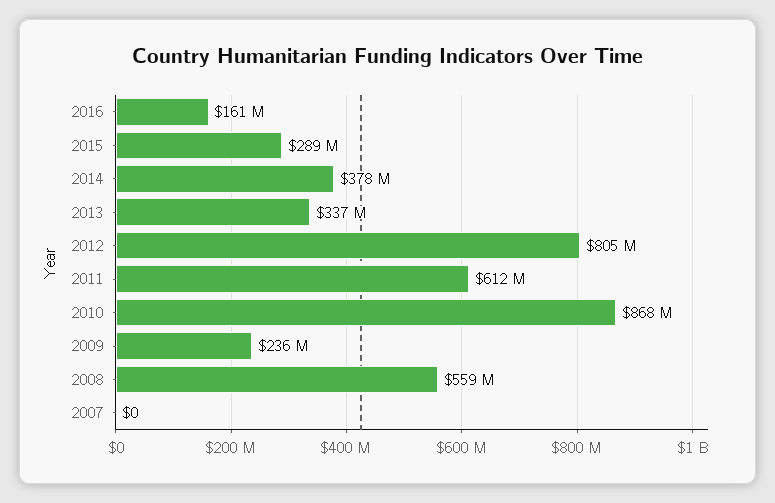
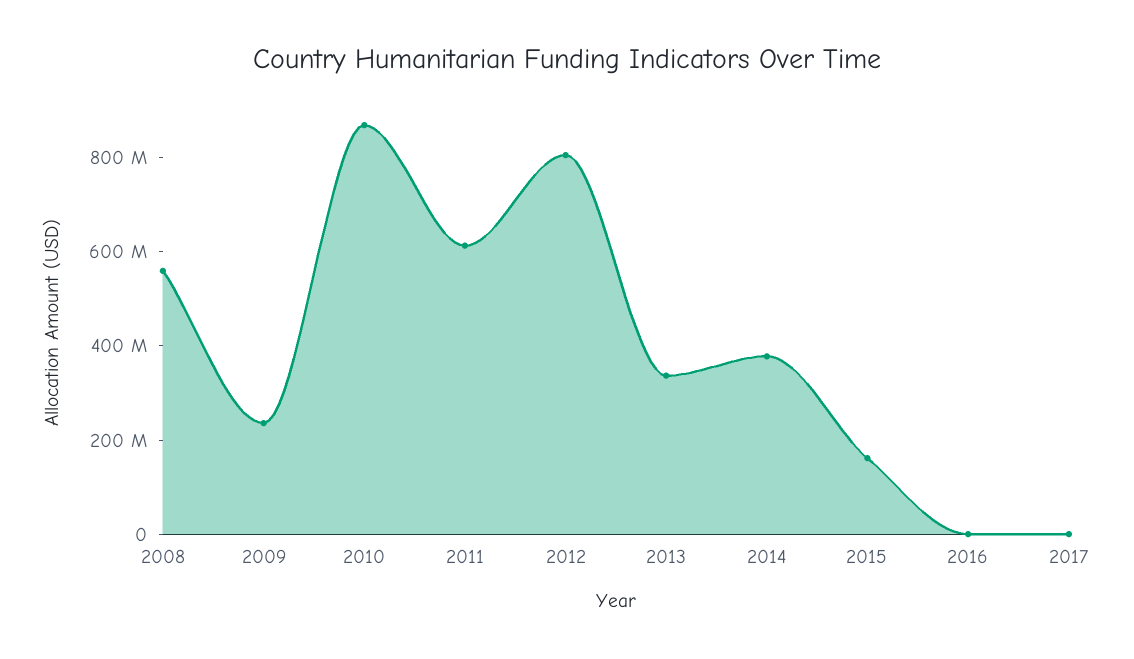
2016: 161000000 -> 0
2015: 289000000 -> 150000000
2007: 0 -> none
2017: none -> 0

